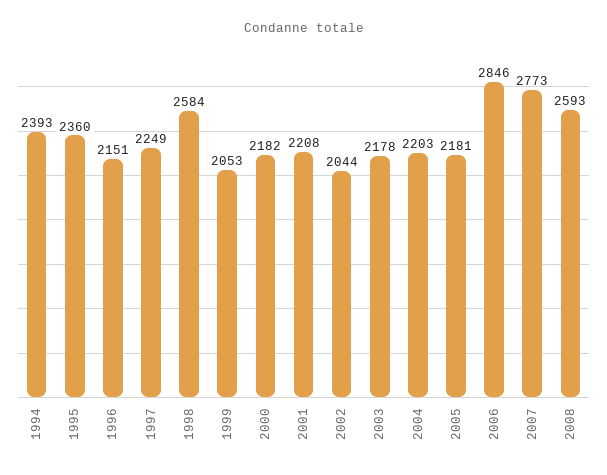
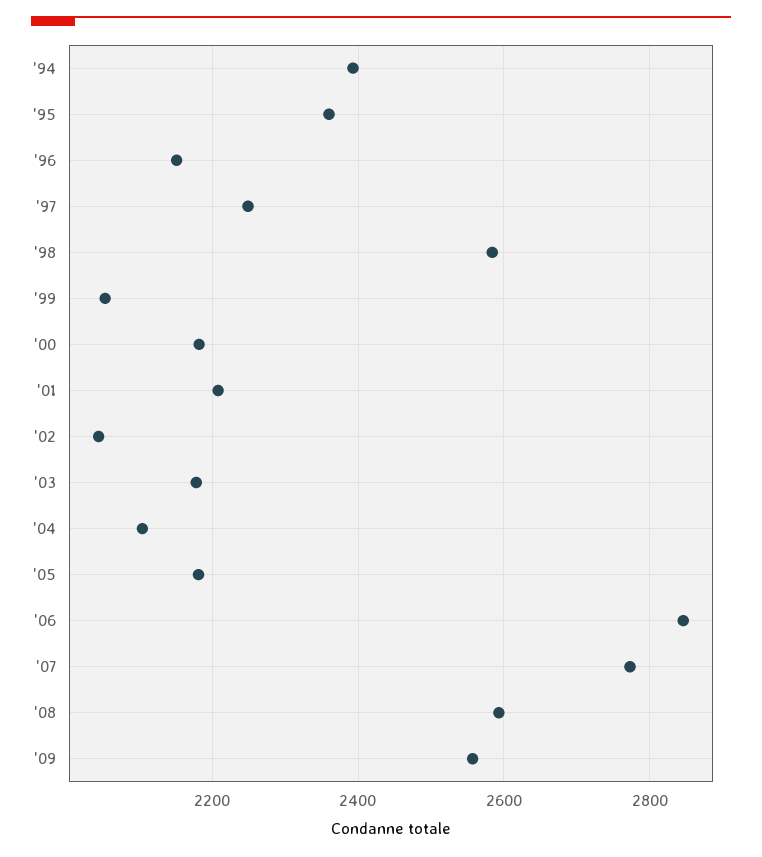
2004: 2203 -> 2100
'09: none -> 2560

